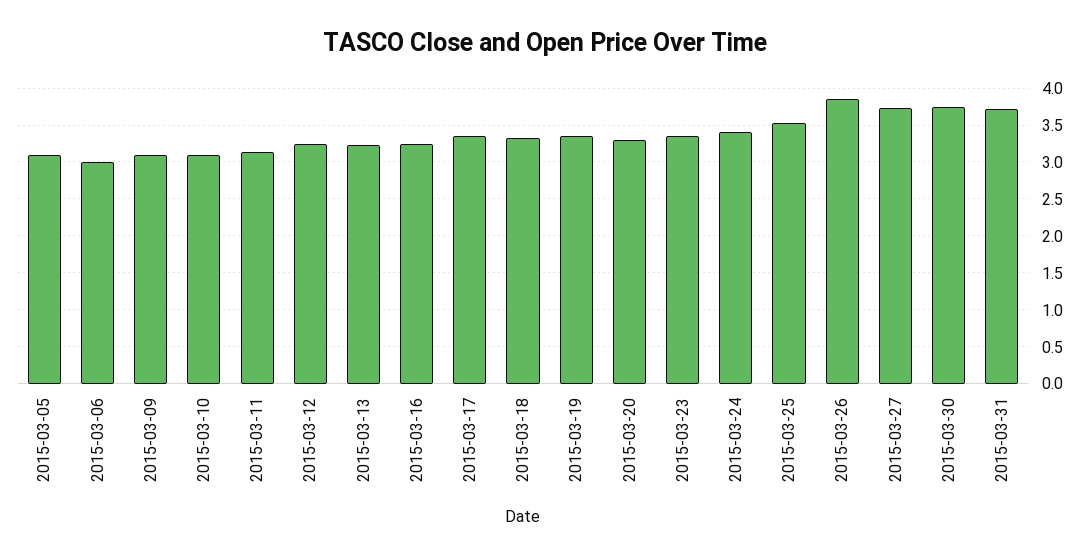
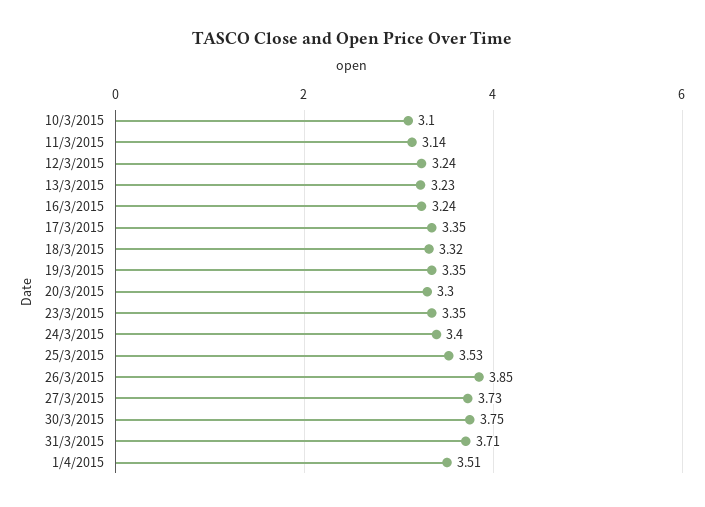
2015-03-05: 3.1 -> none
2015-03-06: 3 -> none
2015-03-09: 3.1 -> none
1/4/2015: none -> 3.51

